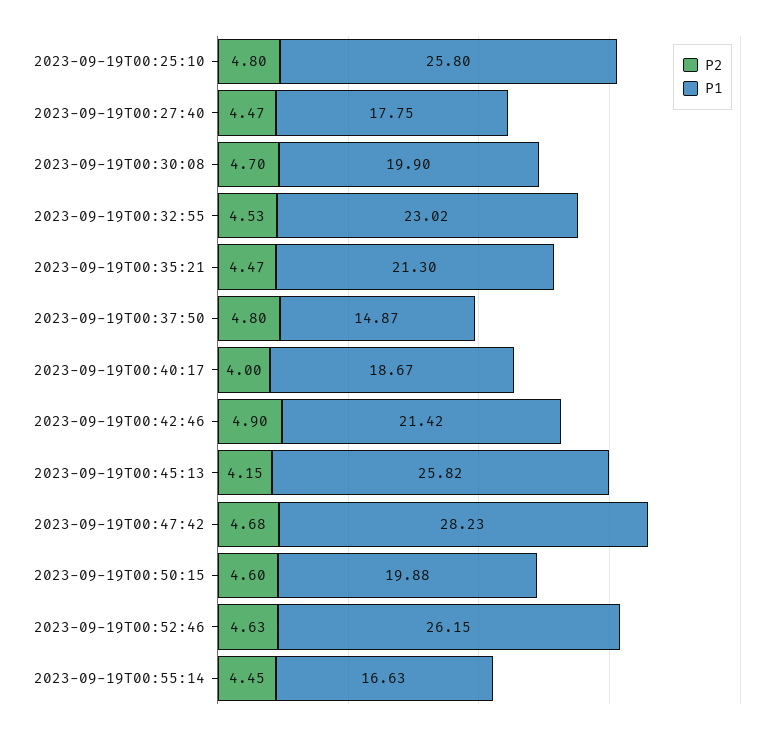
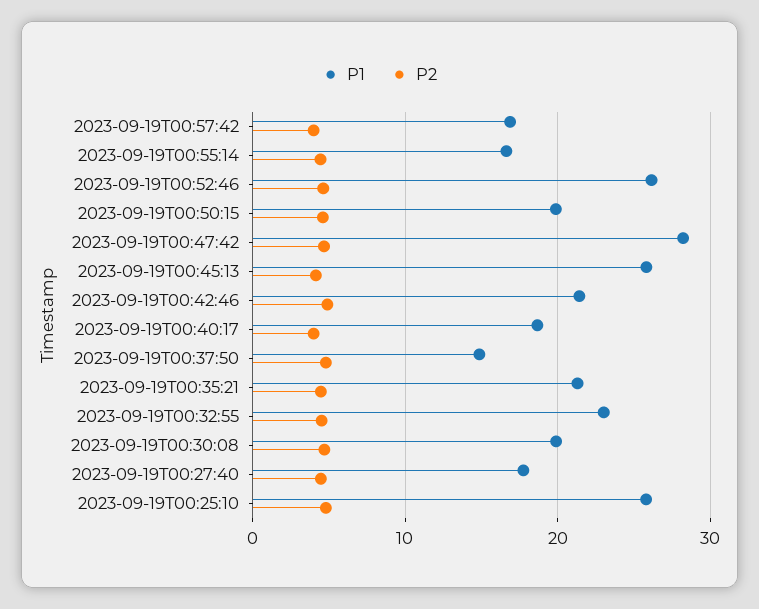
P1, 2023-09-19T00:57:42: none -> 17
P2, 2023-09-19T00:57:42: none -> 4

